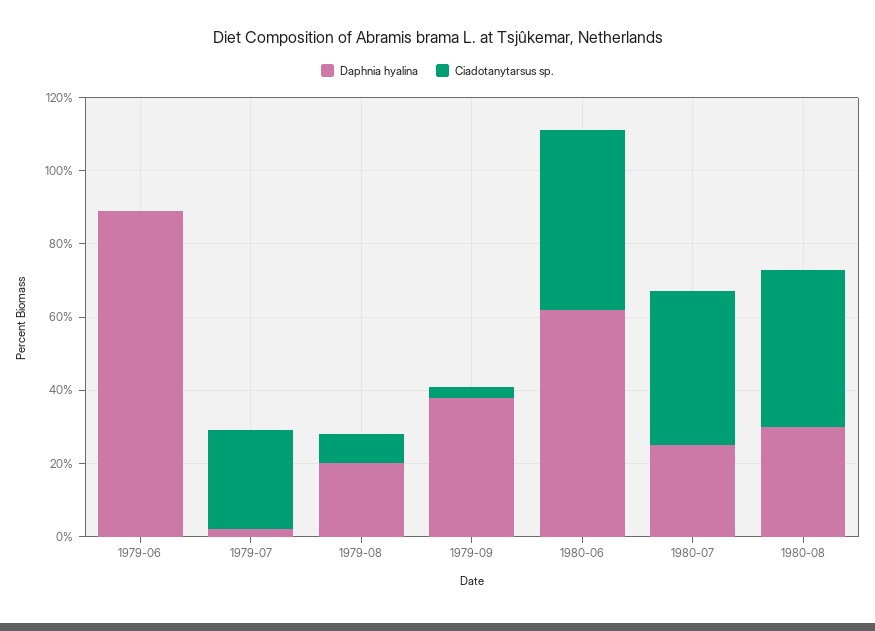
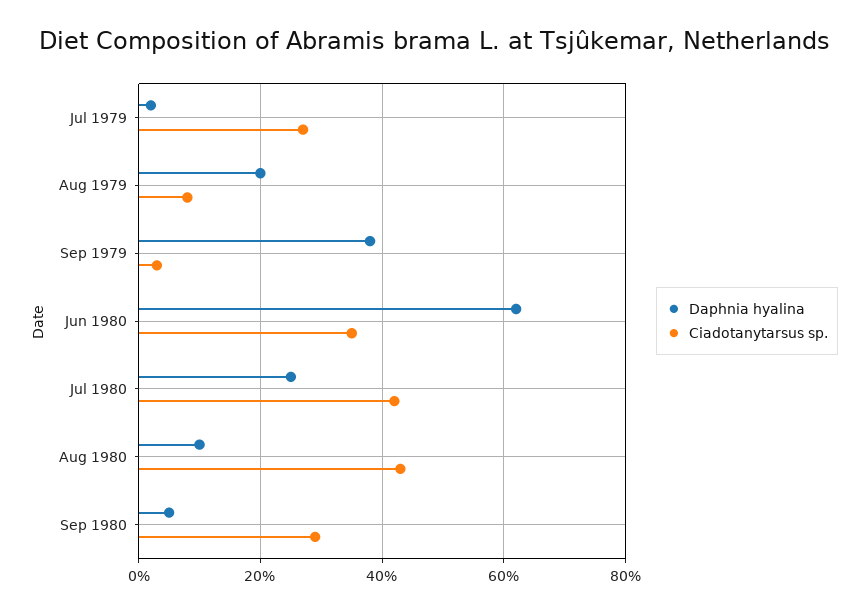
Daphnia hyalina, 1979-06: 90 -> none
Ciadotanytarsus sp., 1979-06: 0 -> none
Ciadotanytarsus sp., 1980-06: 50 -> 35
Daphnia hyalina, 1980-08: 30 -> 10
Daphnia hyalina, Sep 1980: none -> 5
Ciadotanytarsus sp., Sep 1980: none -> 30

